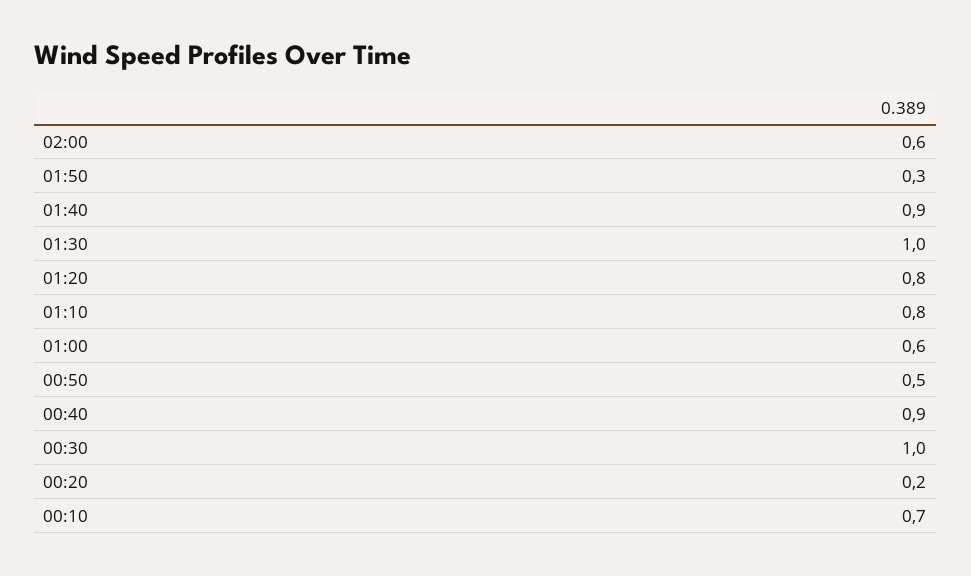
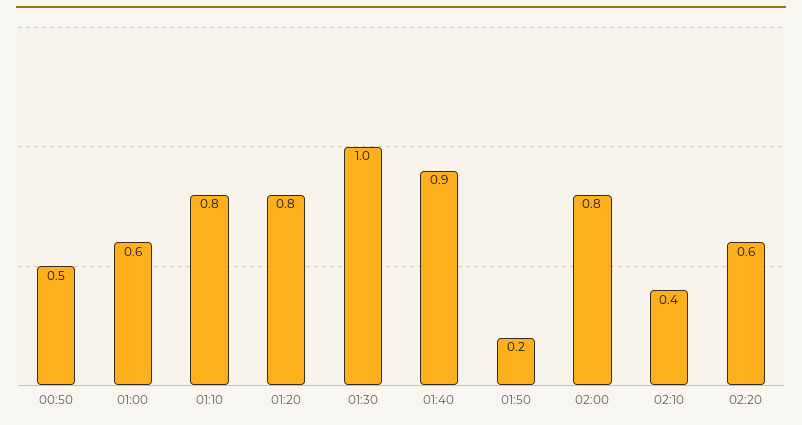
02:00: 0.6 -> 0.8
01:50: 0.3 -> 0.2
00:40: 0.9 -> none
00:30: 1 -> none
00:20: 0.2 -> none
00:10: 0.7 -> none
02:10: none -> 0.4
02:20: none -> 0.6

